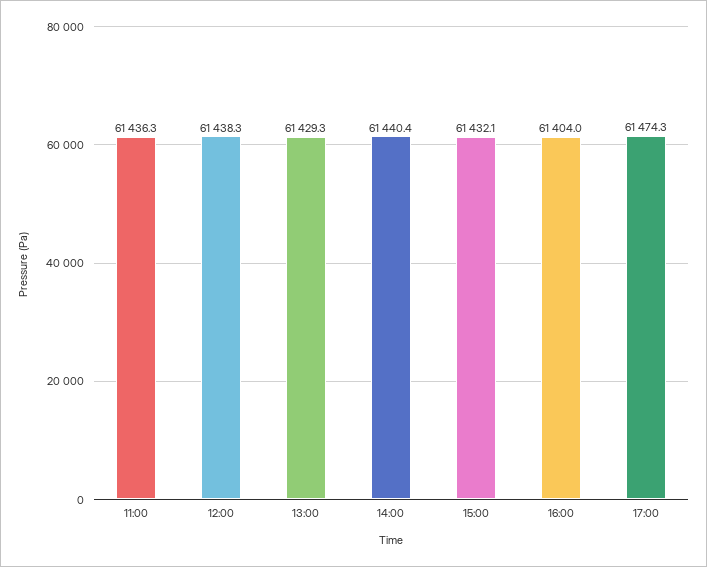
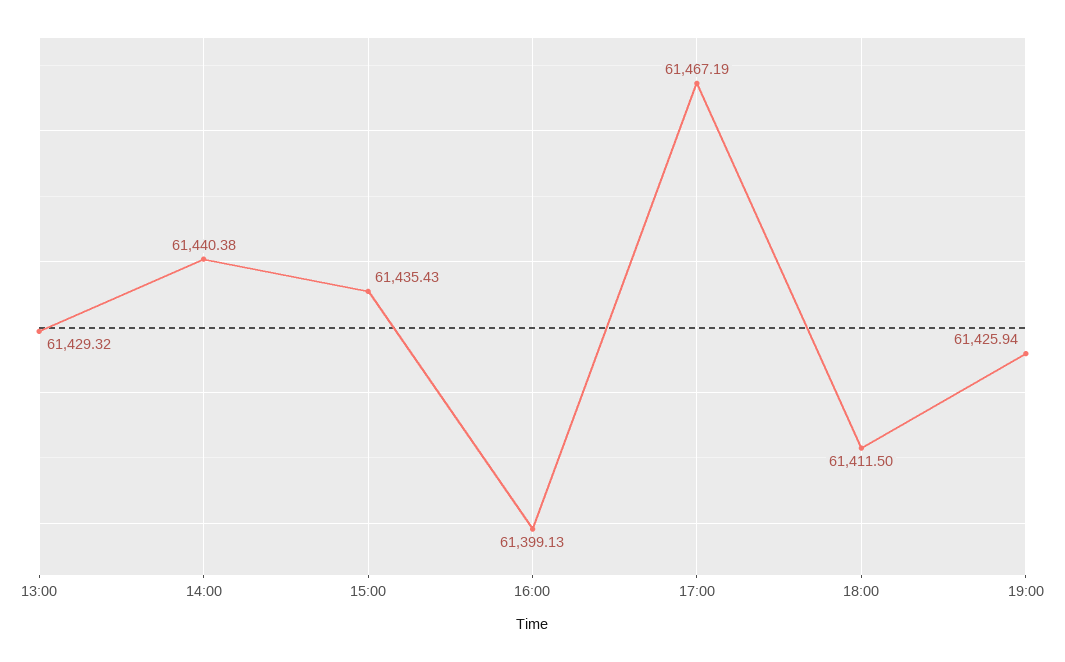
11:00: 61436.3 -> none
12:00: 61438.3 -> none
15:00: 61432.1 -> 61435.43
16:00: 61404 -> 61399.13
17:00: 61474.3 -> 61467.19
18:00: none -> 61411.5
19:00: none -> 61425.94

